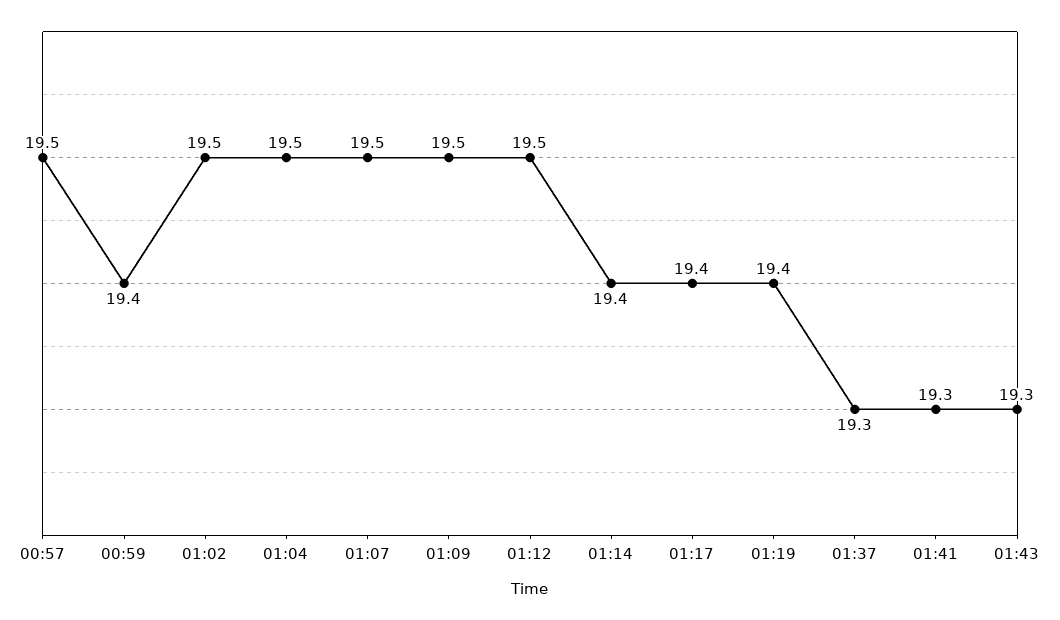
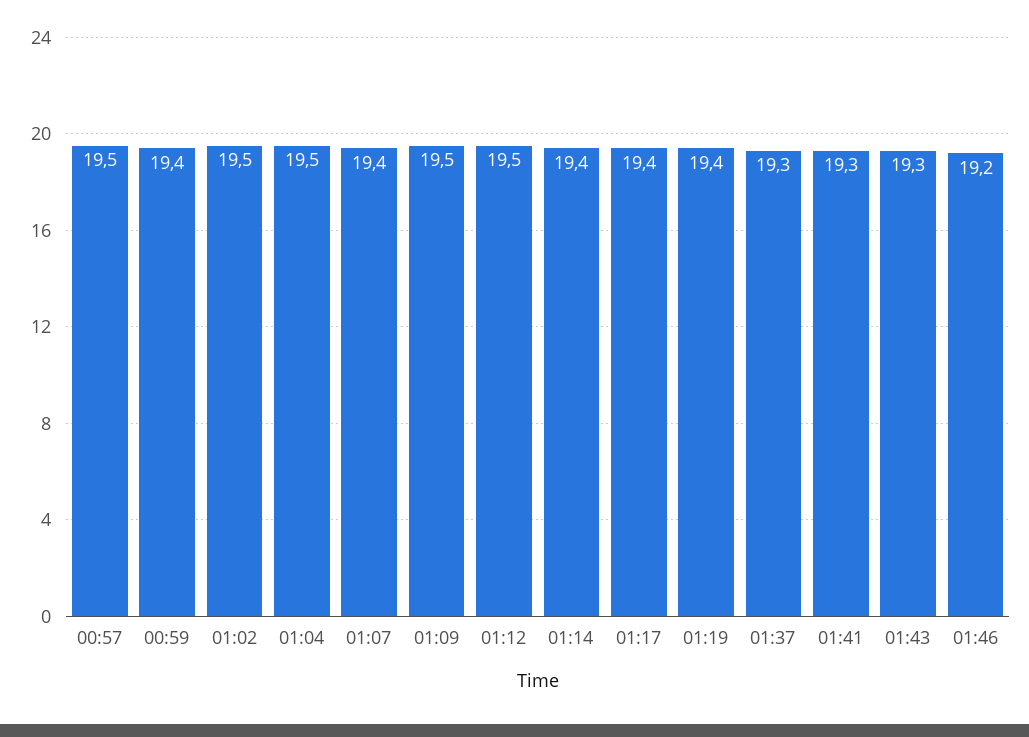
01:07: 19.5 -> 19.4
01:46: none -> 19.2

